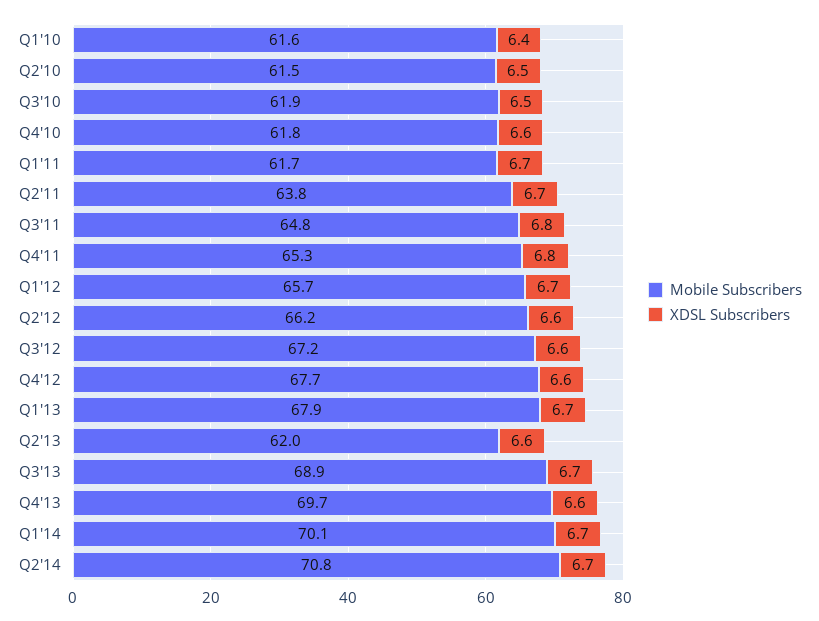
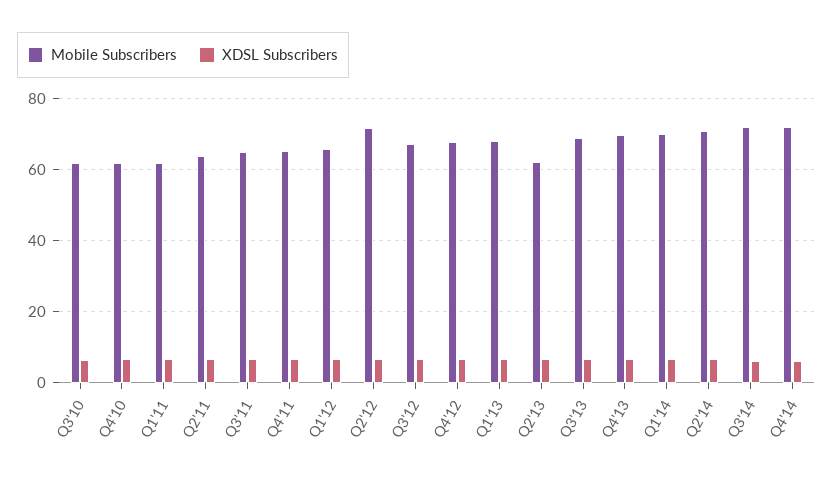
Mobile Subscribers, Q1'10: 61.6 -> none
XDSL Subscribers, Q1'10: 6.4 -> none
Mobile Subscribers, Q2'10: 61.5 -> none
XDSL Subscribers, Q2'10: 6.5 -> none
Mobile Subscribers, Q2'12: 66.2 -> 72
Mobile Subscribers, Q3'14: none -> 72
XDSL Subscribers, Q3'14: none -> 6
Mobile Subscribers, Q4'14: none -> 72
XDSL Subscribers, Q4'14: none -> 6

